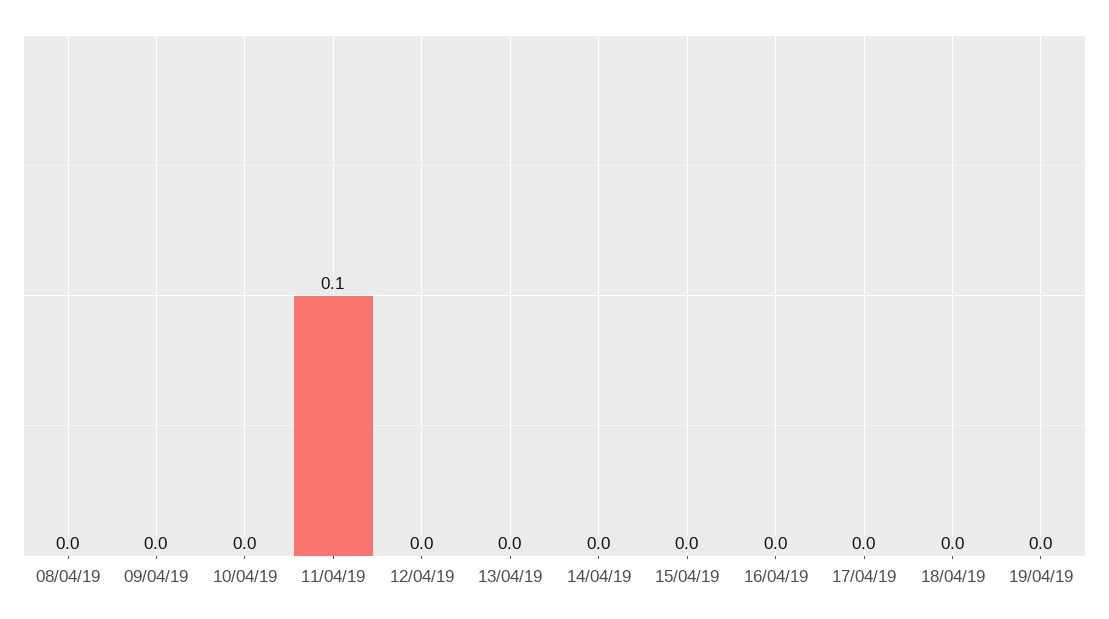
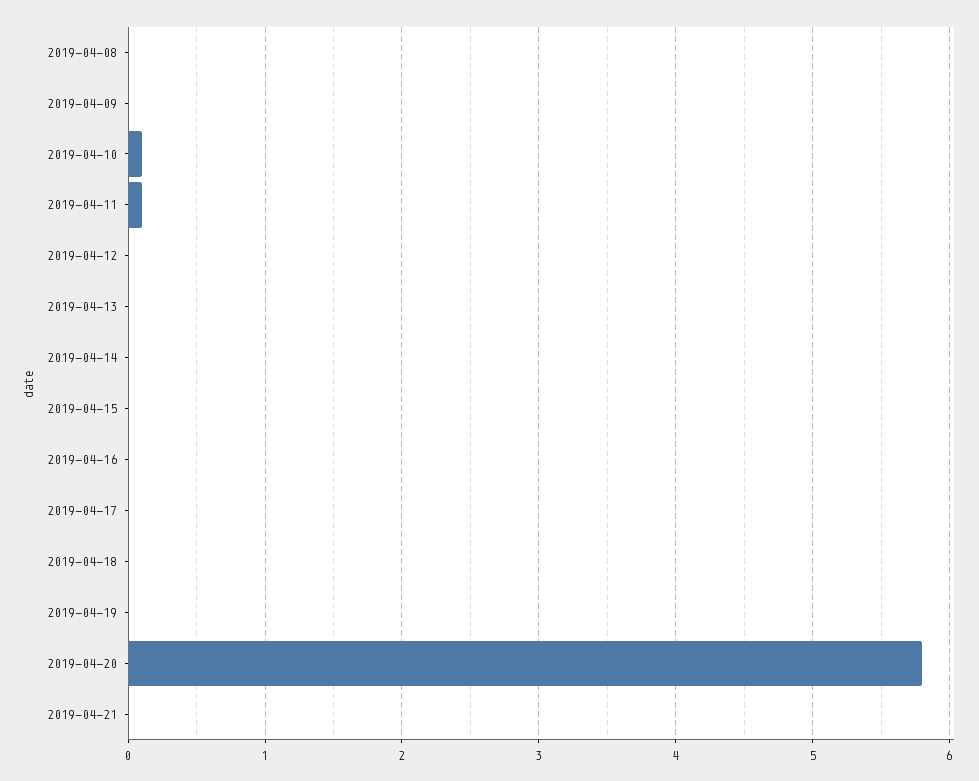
10/04/19: 0 -> 0.1
2019-04-20: none -> 5.8
2019-04-21: none -> 0

